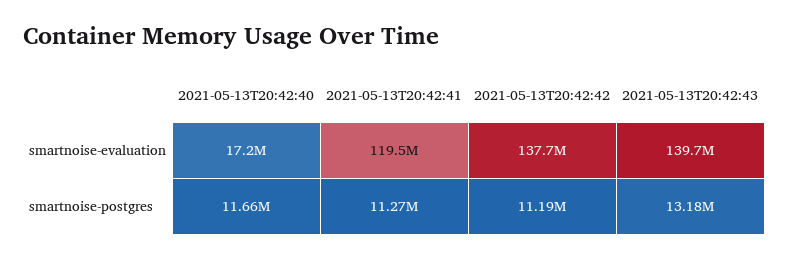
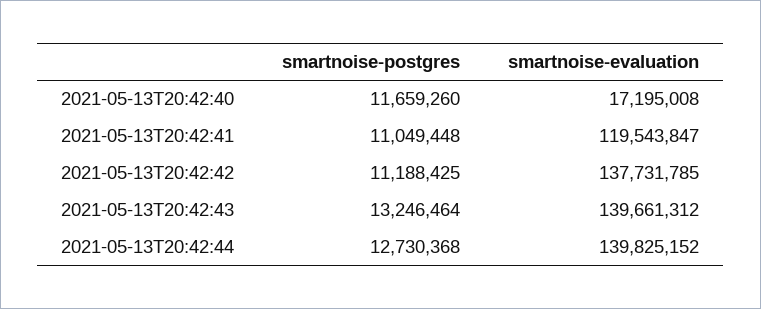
2021-05-13T20:42:41, smartnoise-postgres: 11270000 -> 11049448
2021-05-13T20:42:43, smartnoise-postgres: 13180000 -> 13246464
2021-05-13T20:42:44, smartnoise-postgres: none -> 12730368
2021-05-13T20:42:44, smartnoise-evaluation: none -> 139825152

